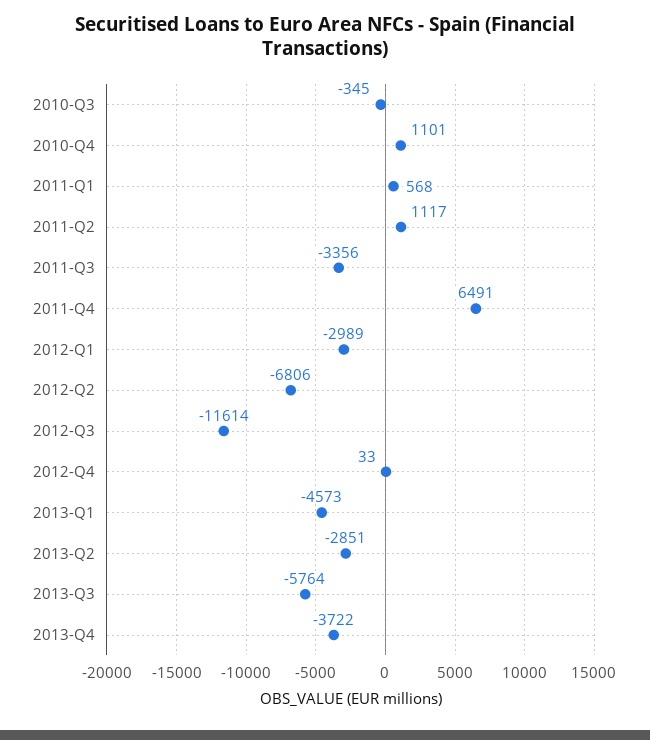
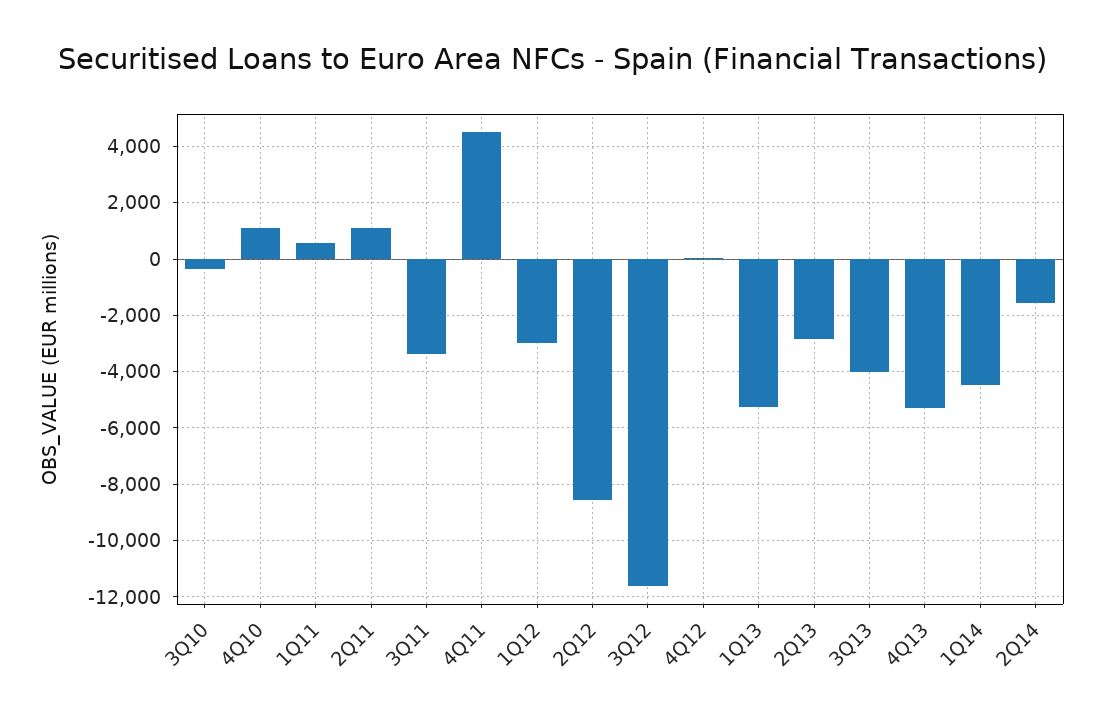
2011-Q4: 6491 -> 4500
2012-Q2: -6806 -> -8500
2013-Q1: -4573 -> -5250
2013-Q3: -5764 -> -4000
2013-Q4: -3722 -> -5250
1Q14: none -> -4500
2Q14: none -> -1500

